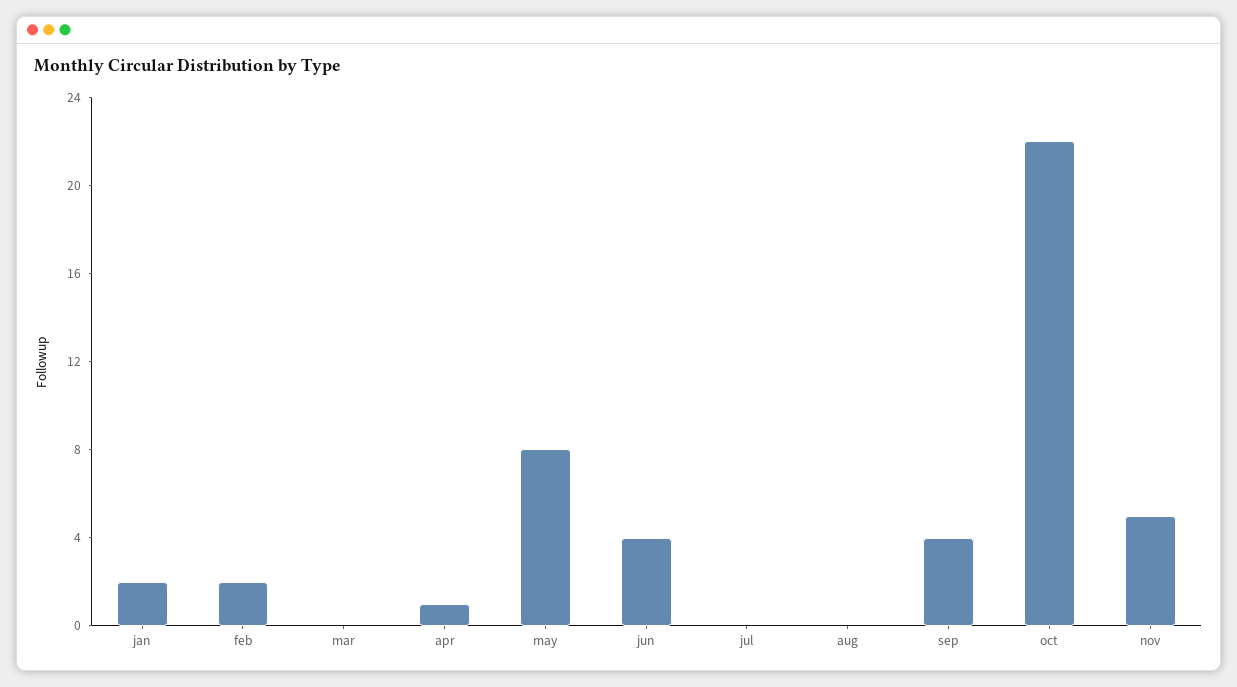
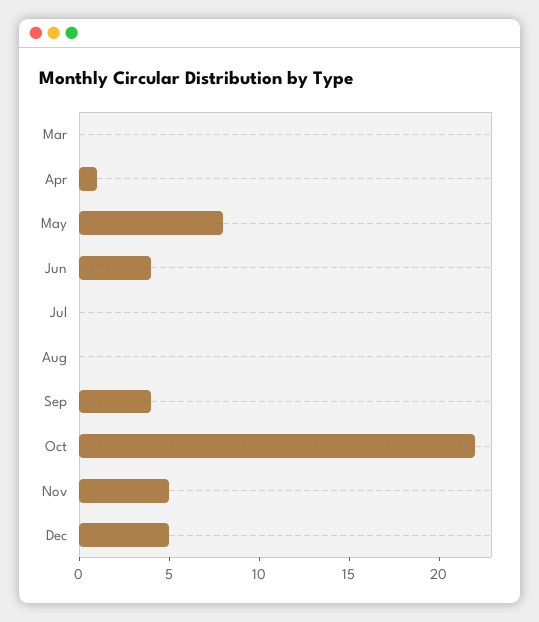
jan: 2 -> none
feb: 2 -> none
Dec: none -> 5

